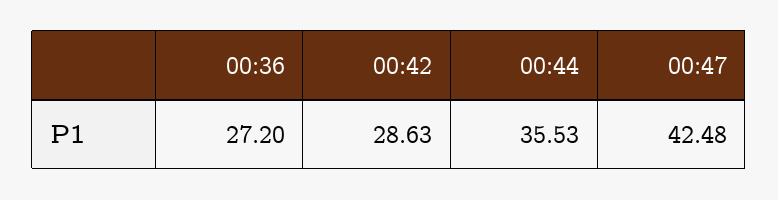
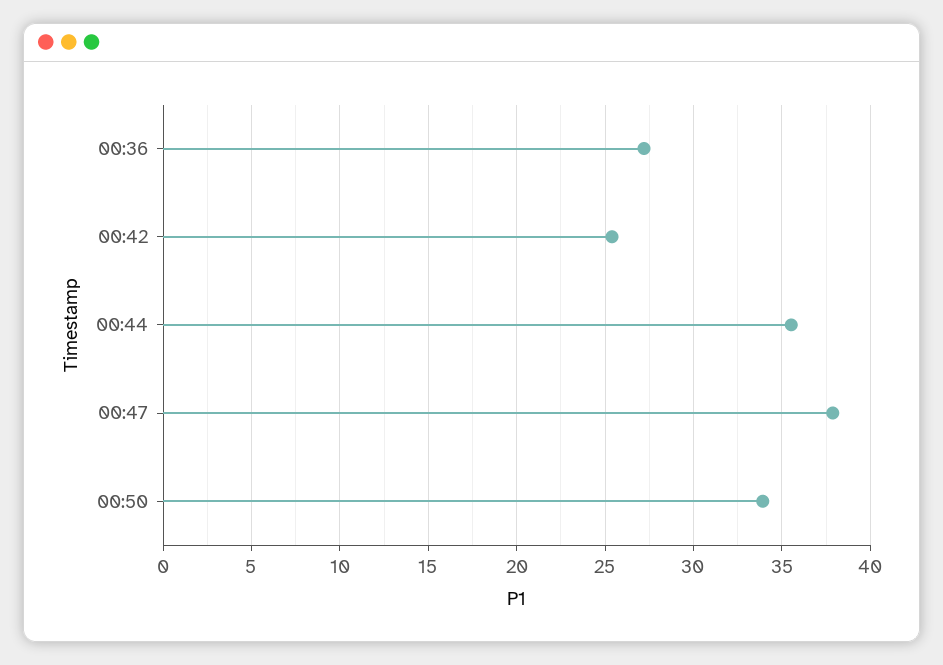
00:42: 28.63 -> 25.5
00:47: 42.48 -> 38
00:50: none -> 34

